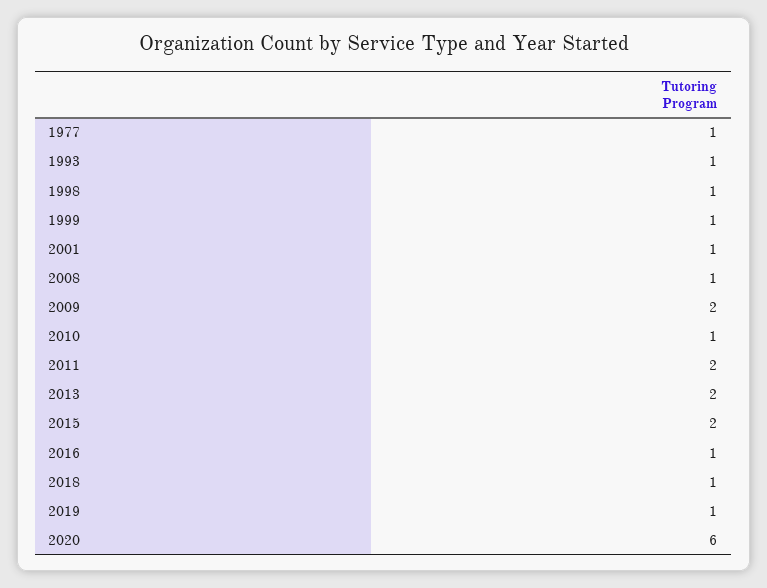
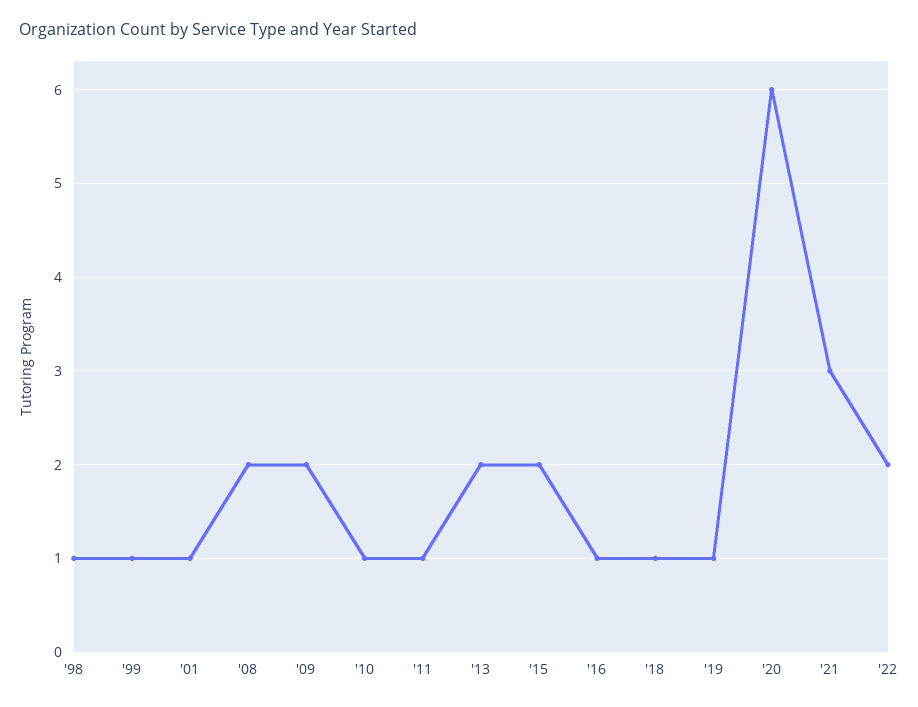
1977: 1 -> none
1993: 1 -> none
2008: 1 -> 2
2011: 2 -> 1
'21: none -> 3
'22: none -> 2

